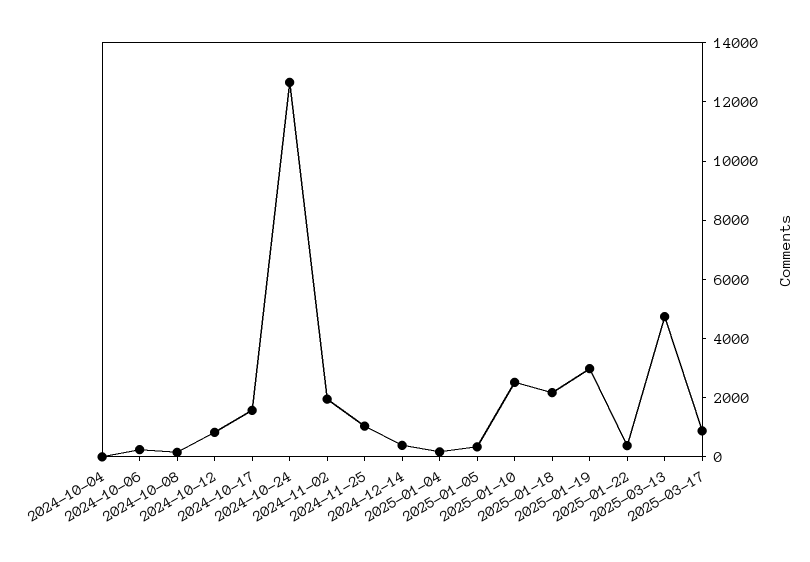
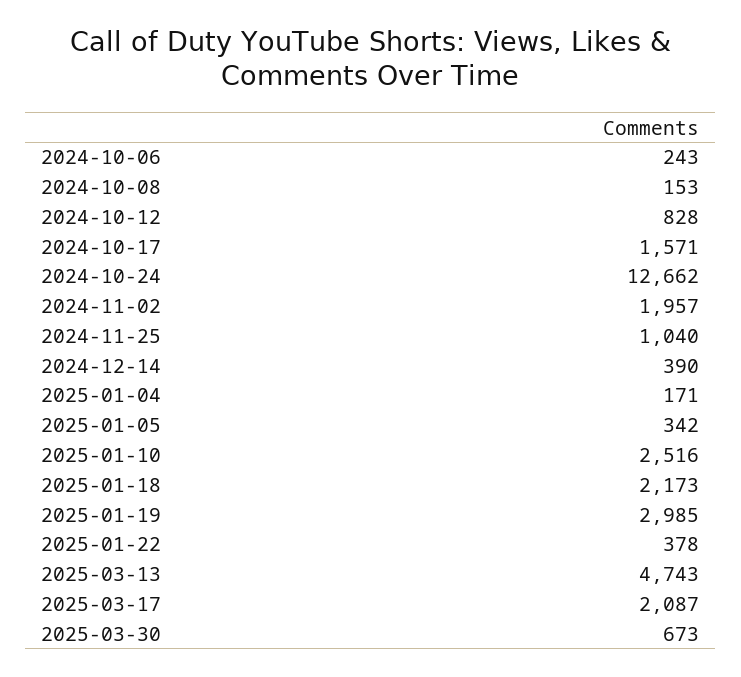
2024-10-04: 0 -> none
2025-03-17: 1000 -> 2087
2025-03-30: none -> 673

